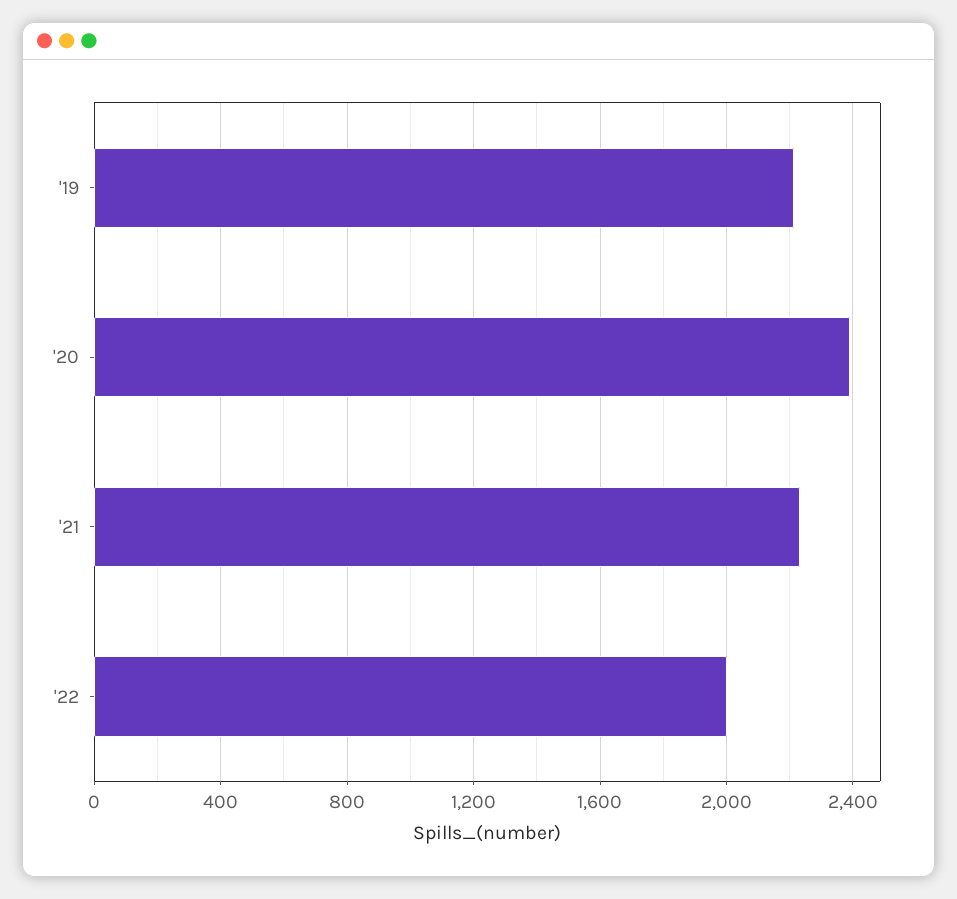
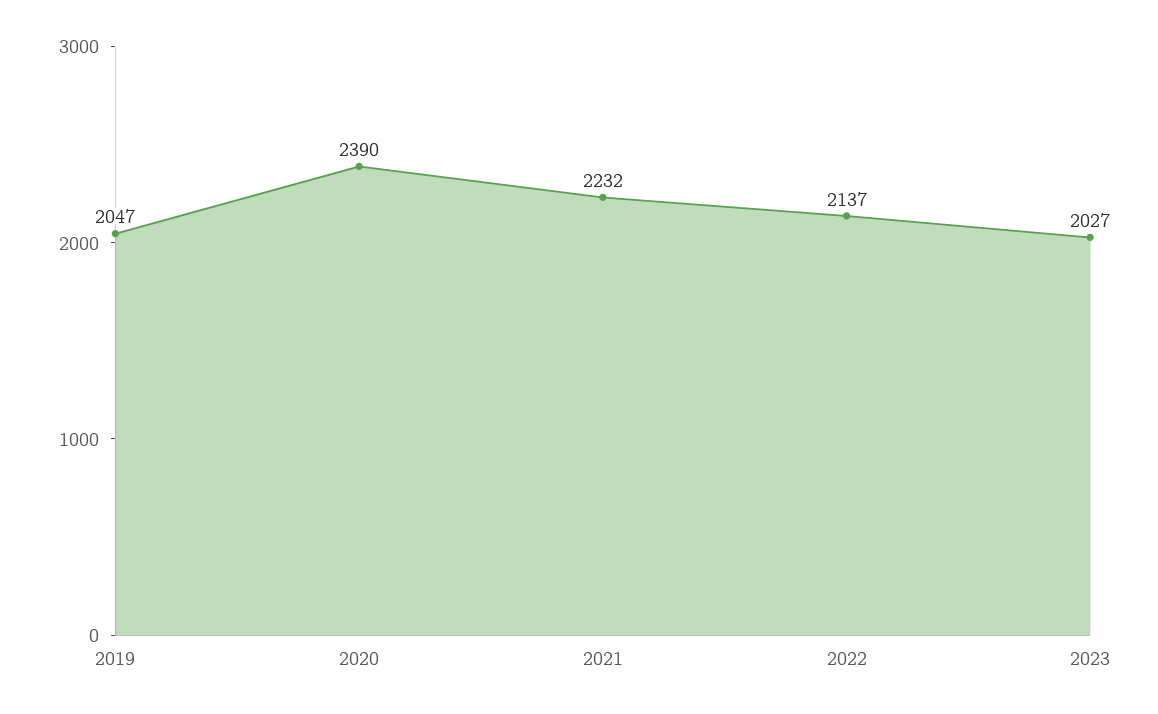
'19: 2200 -> 2047
'22: 2000 -> 2137
2023: none -> 2027

